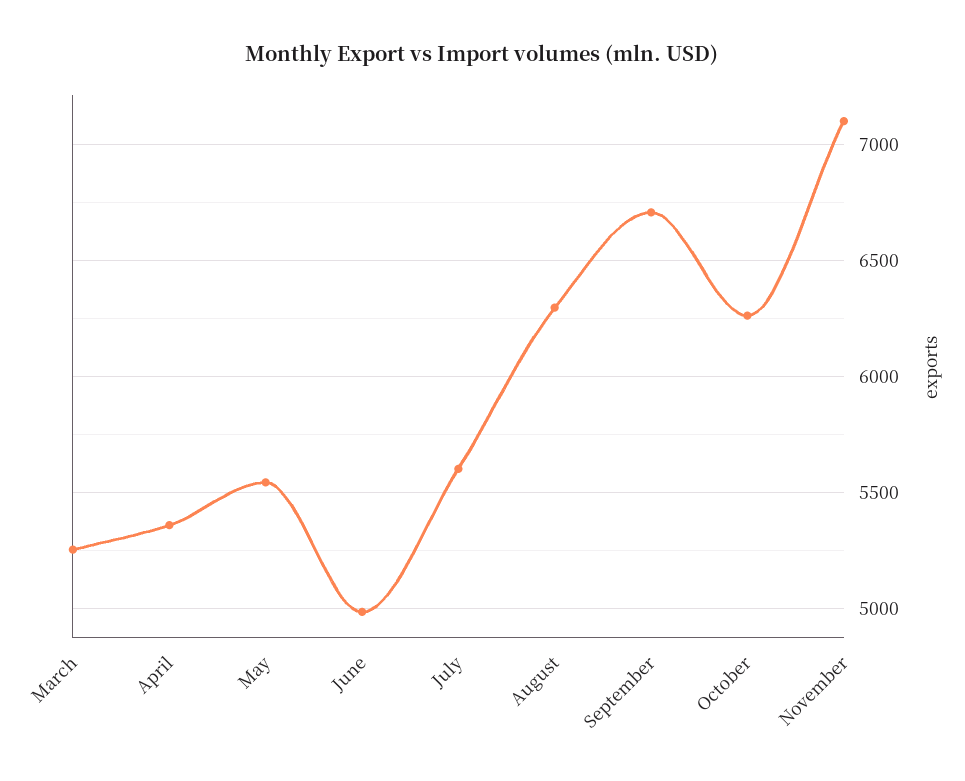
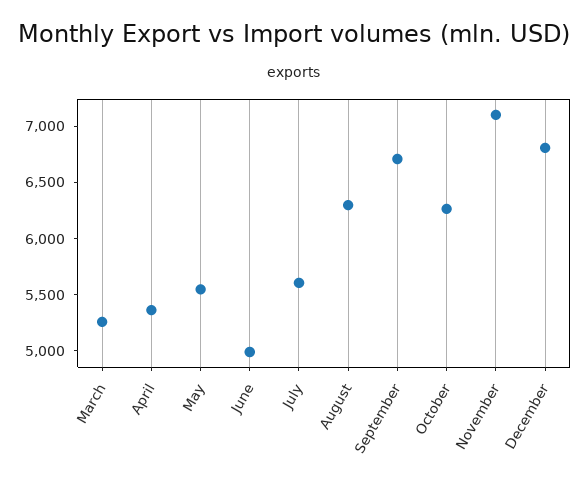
December: none -> 6800

